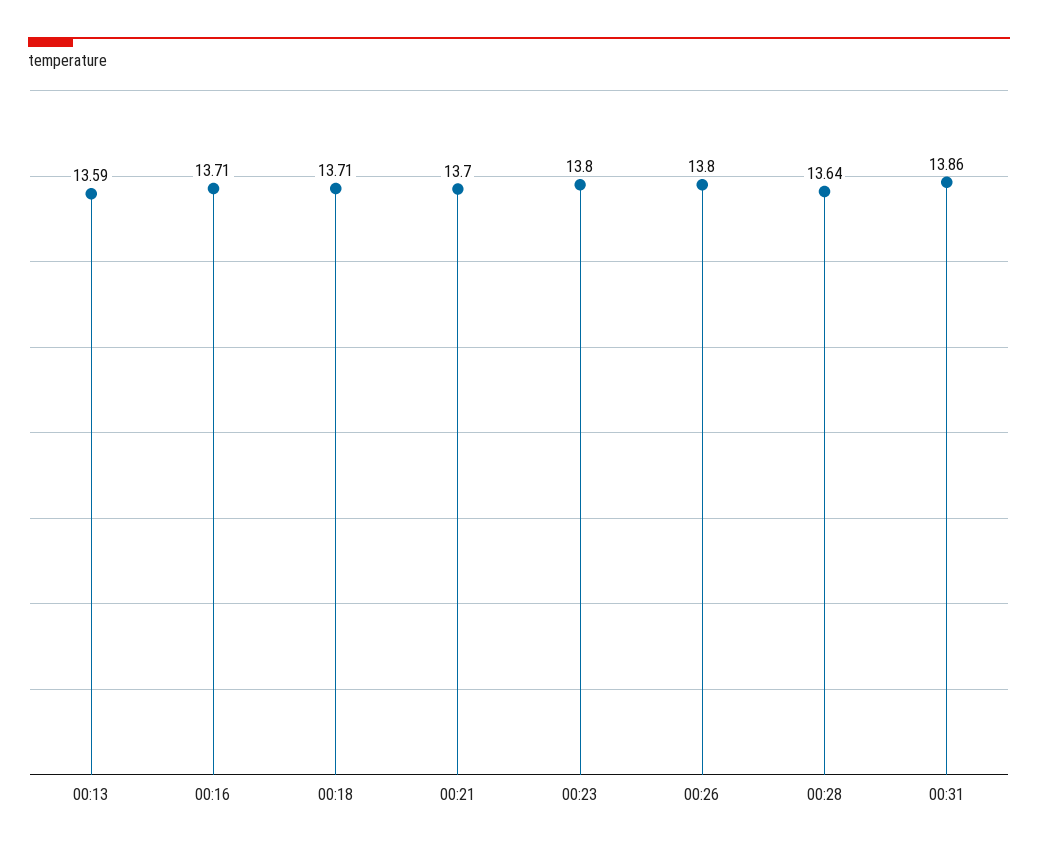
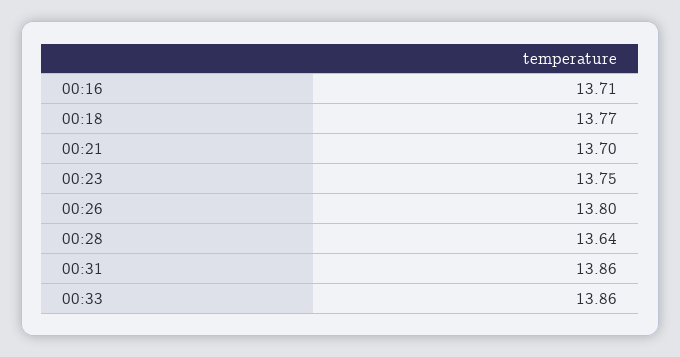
00:13: 13.59 -> none
00:18: 13.71 -> 13.77
00:23: 13.8 -> 13.75
00:33: none -> 13.86

